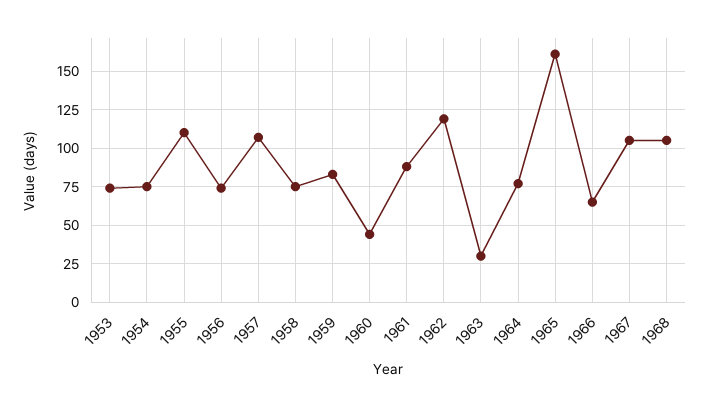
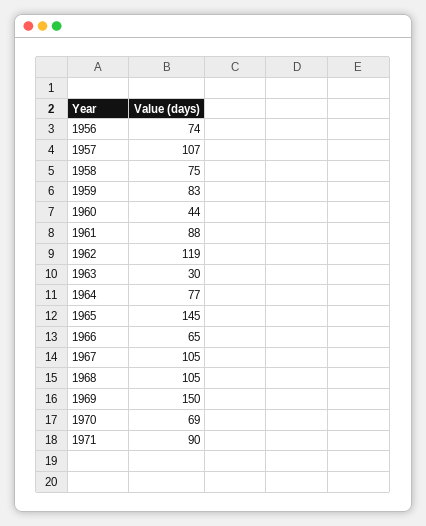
1953: 75 -> none
1954: 75 -> none
1955: 110 -> none
1965: 160 -> 145
1969: none -> 150
1970: none -> 69
1971: none -> 90

